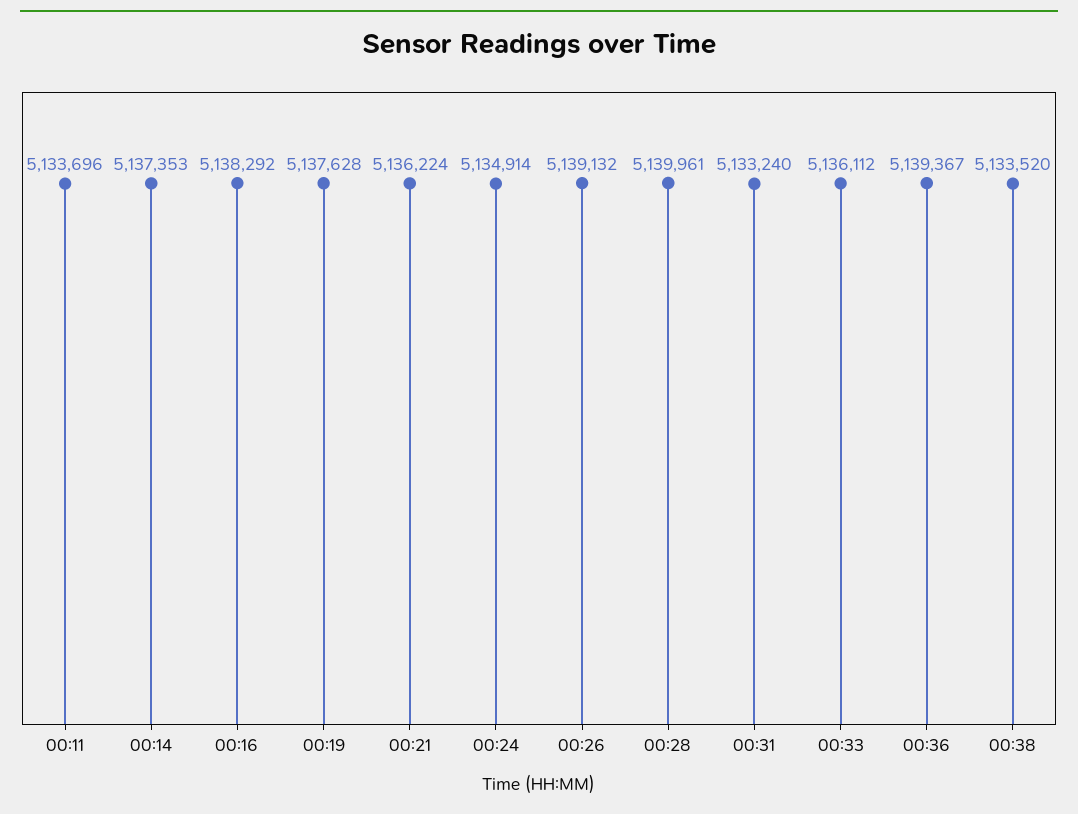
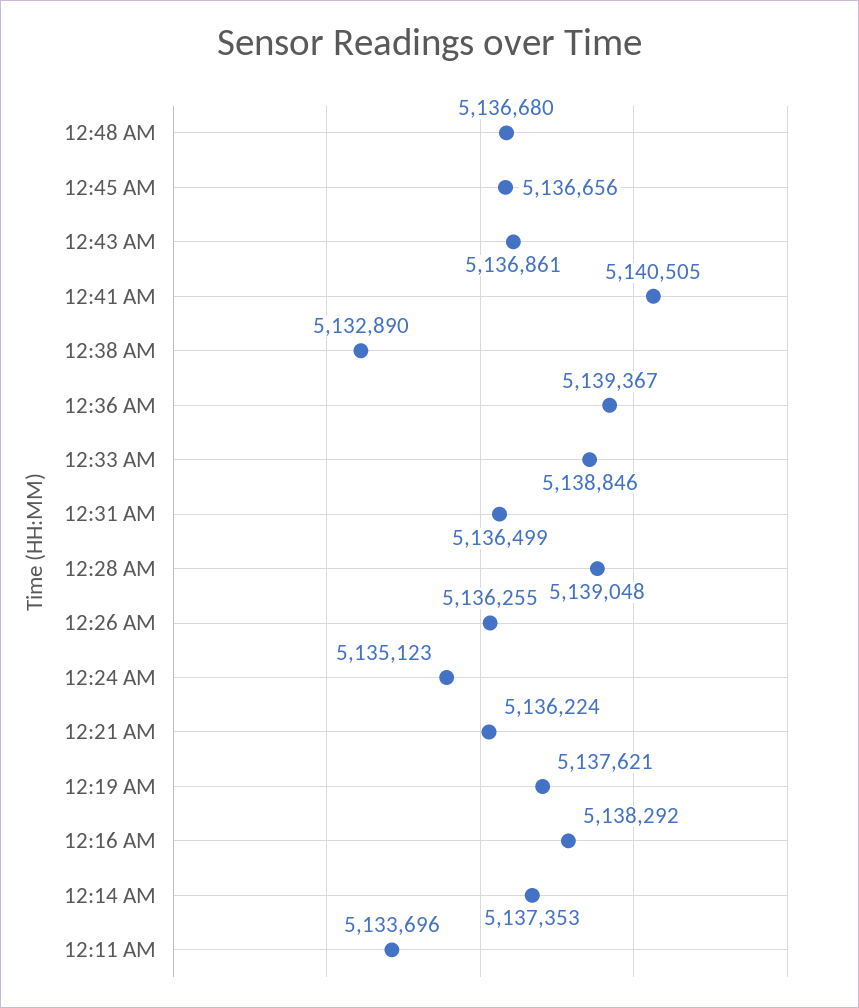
00:19: 5137628 -> 5137621
00:24: 5134914 -> 5135123
00:26: 5139132 -> 5136255
00:28: 5139961 -> 5139048
00:31: 5133240 -> 5136499
00:33: 5136112 -> 5138846
00:38: 5133520 -> 5132890
12:48 AM: none -> 5136680
12:45 AM: none -> 5136656
12:43 AM: none -> 5136861
12:41 AM: none -> 5140505

